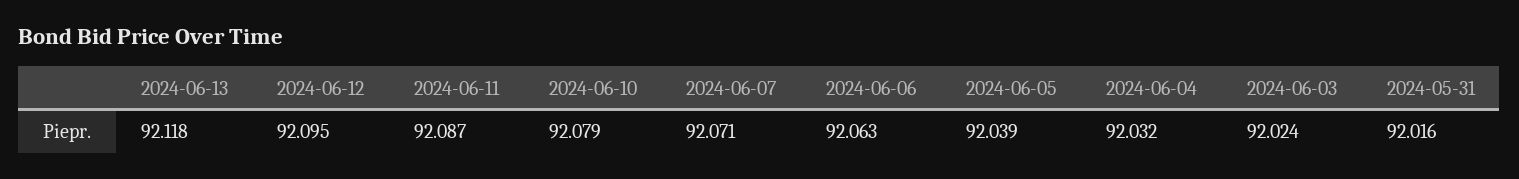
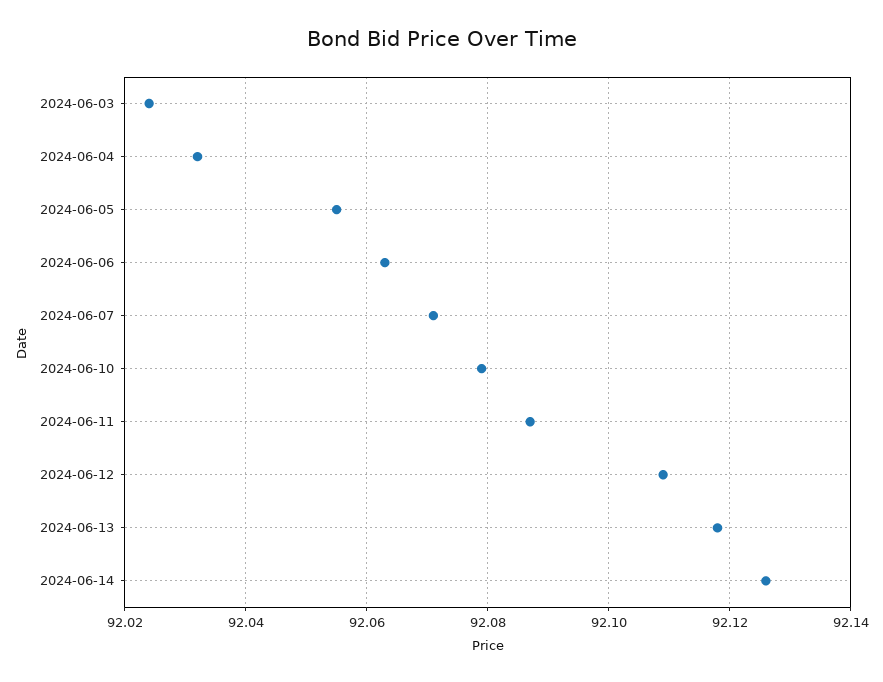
2024-06-12: 92.095 -> 92.11
2024-06-05: 92.039 -> 92.055
2024-05-31: 92.016 -> none
2024-06-14: none -> 92.125

